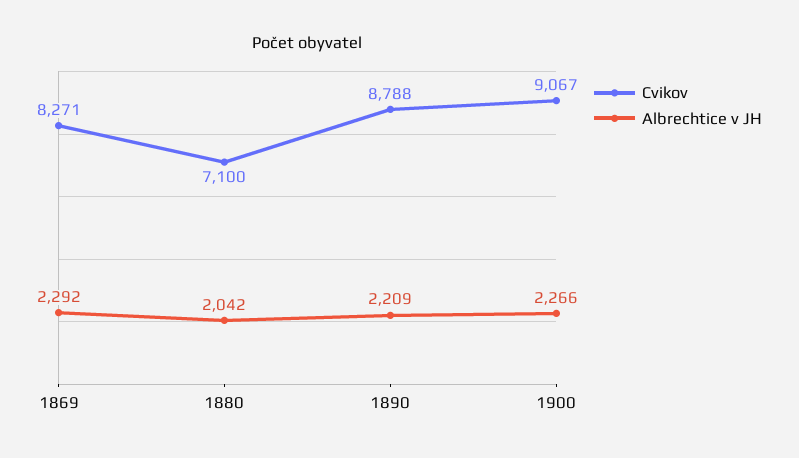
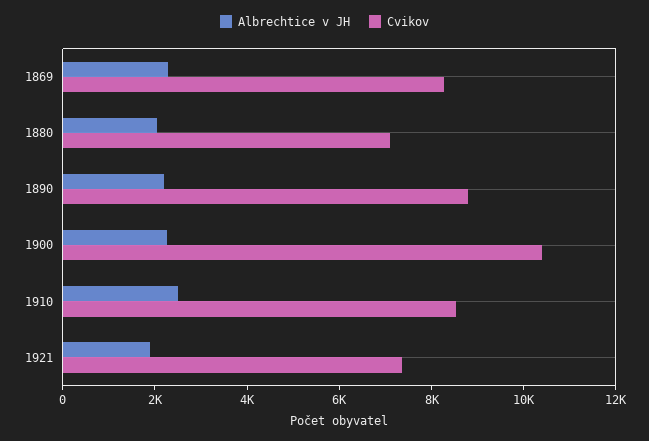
Cvikov, 1900: 9067 -> 10500
Albrechtice v JH, 1910: none -> 2500
Cvikov, 1910: none -> 8500
Albrechtice v JH, 1921: none -> 2000
Cvikov, 1921: none -> 7500

